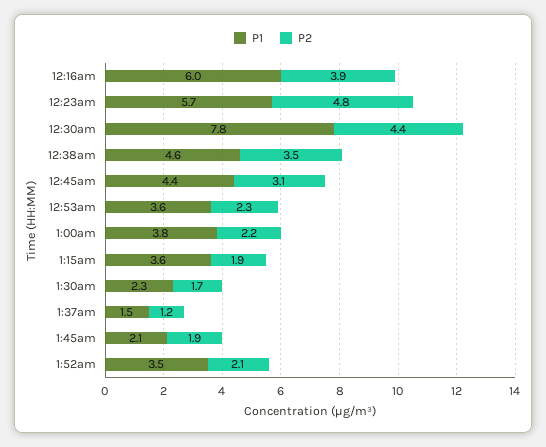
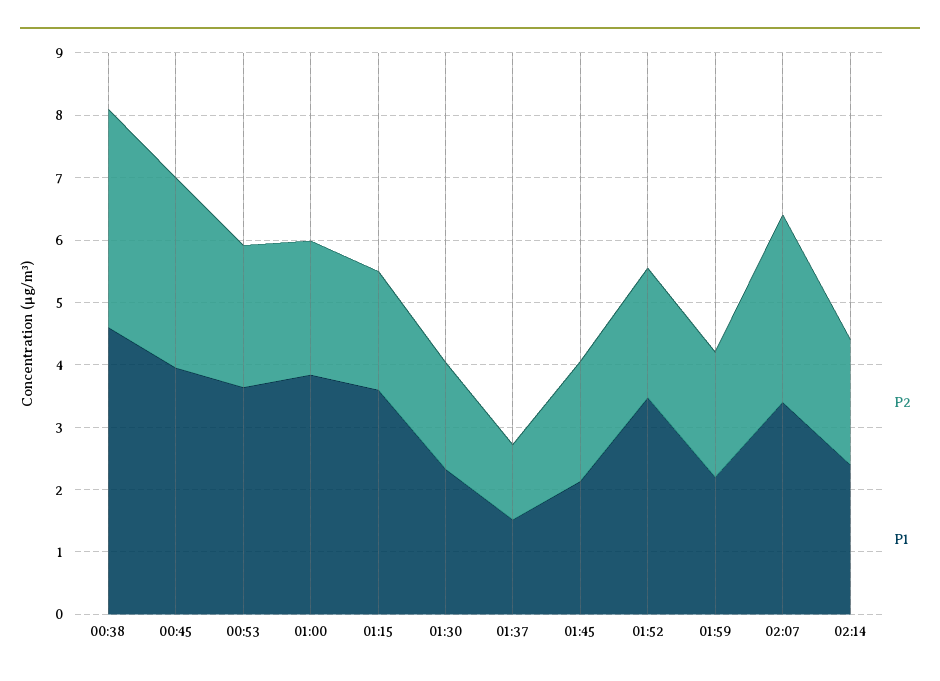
P1, 12:16am: 6 -> none
P2, 12:16am: 3.9 -> none
P1, 12:23am: 5.7 -> none
P2, 12:23am: 4.8 -> none
P1, 12:30am: 7.8 -> none
P2, 12:30am: 4.4 -> none
P1, 12:45am: 4.4 -> 4
P2, 01:59: none -> 2
P1, 01:59: none -> 2.2
P2, 02:07: none -> 3
P1, 02:07: none -> 3.4
P2, 02:14: none -> 2
P1, 02:14: none -> 2.4

